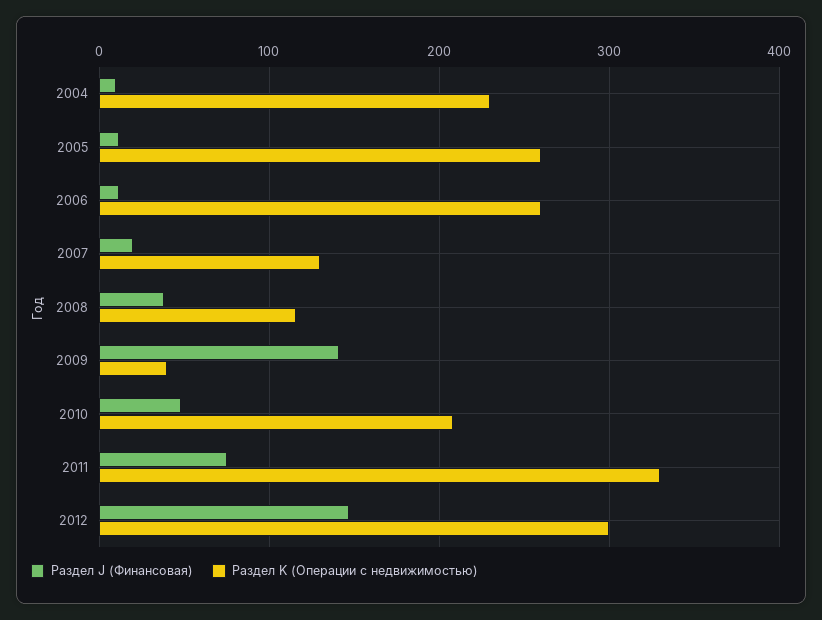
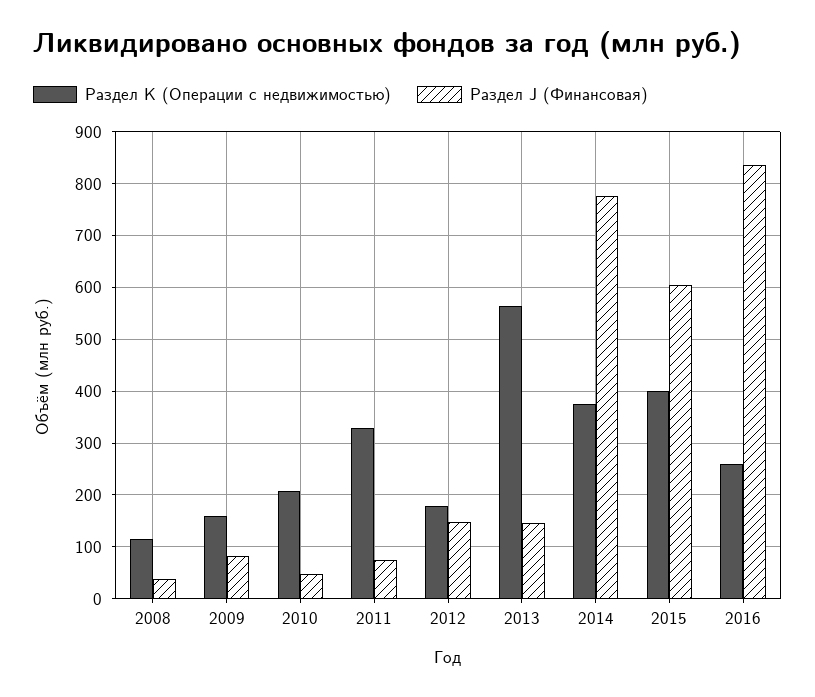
Раздел J (Финансовая), 2004: 10 -> none
Раздел K (Операции с недвижимостью), 2004: 230 -> none
Раздел J (Финансовая), 2005: 10 -> none
Раздел K (Операции с недвижимостью), 2005: 260 -> none
Раздел J (Финансовая), 2006: 10 -> none
Раздел K (Операции с недвижимостью), 2006: 260 -> none
Раздел J (Финансовая), 2007: 20 -> none
Раздел K (Операции с недвижимостью), 2007: 130 -> none
Раздел J (Финансовая), 2009: 140 -> 80
Раздел K (Операции с недвижимостью), 2009: 40 -> 160
Раздел K (Операции с недвижимостью), 2012: 300 -> 180
Раздел K (Операции с недвижимостью), 2013: none -> 560
Раздел J (Финансовая), 2013: none -> 140
Раздел K (Операции с недвижимостью), 2014: none -> 380
Раздел J (Финансовая), 2014: none -> 780
Раздел K (Операции с недвижимостью), 2015: none -> 400
Раздел J (Финансовая), 2015: none -> 600
Раздел K (Операции с недвижимостью), 2016: none -> 260
Раздел J (Финансовая), 2016: none -> 840

